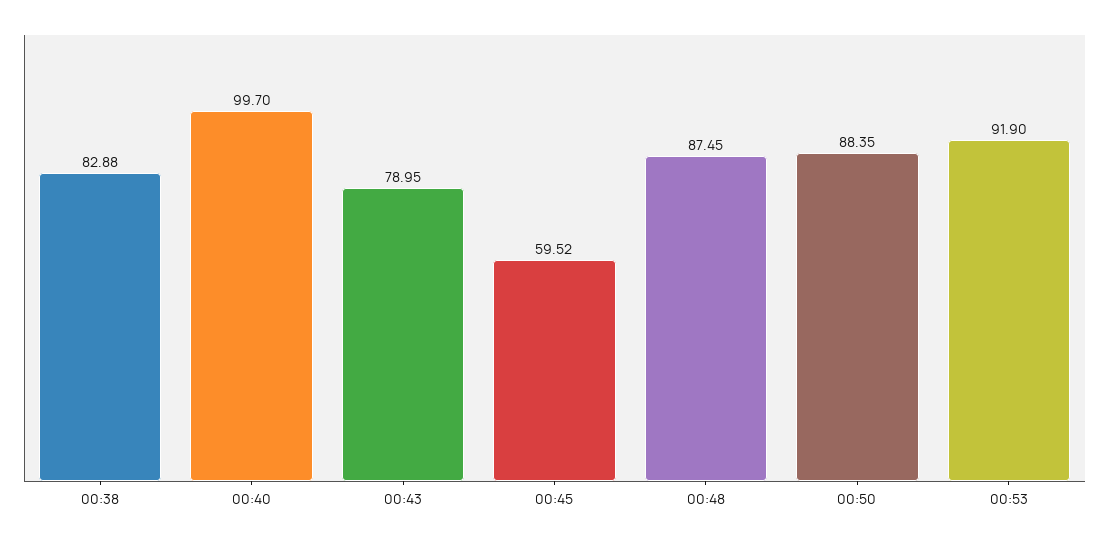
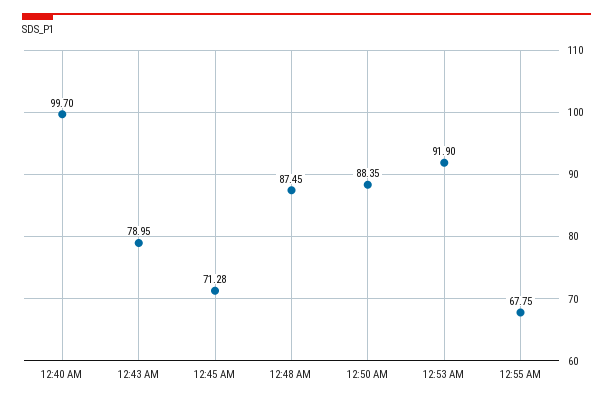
00:38: 82.88 -> none
00:45: 59.52 -> 71.28
12:55 AM: none -> 67.75

